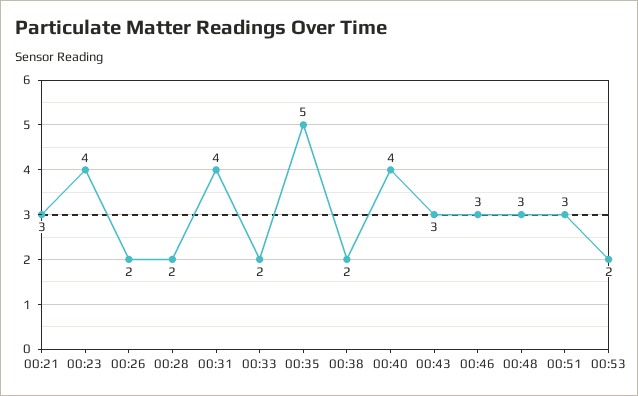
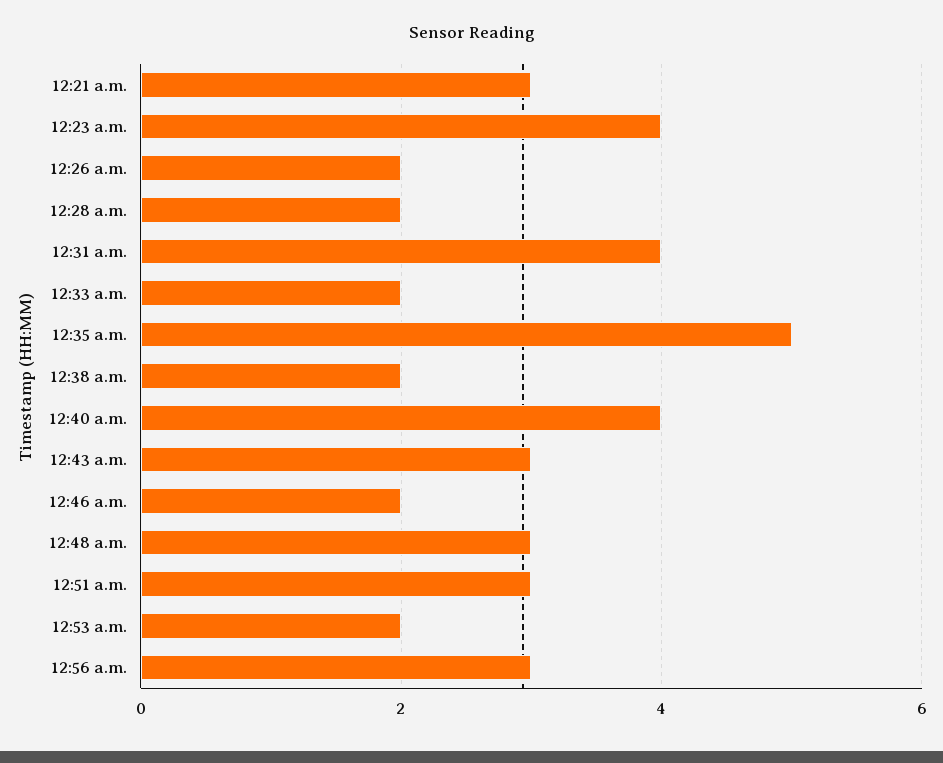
00:46: 3 -> 2
12:56 a.m.: none -> 3

